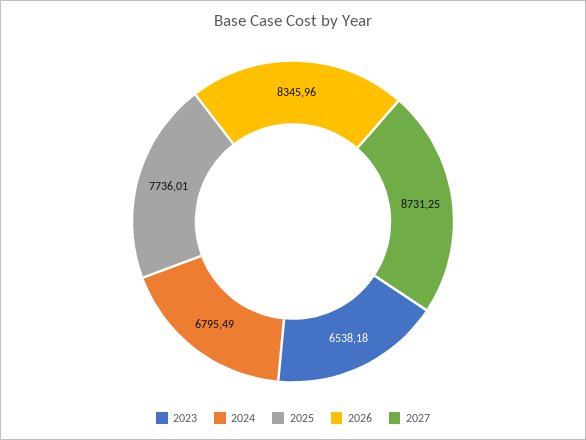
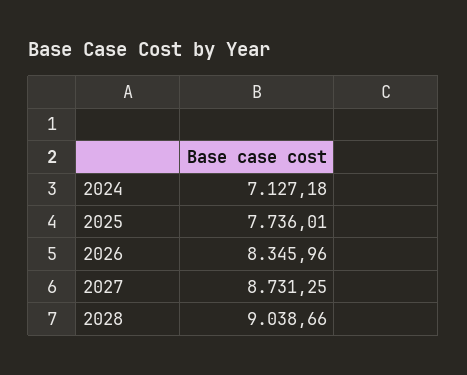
2023: 6538.18 -> none
2024: 6795.49 -> 7127.18
2028: none -> 9038.66

